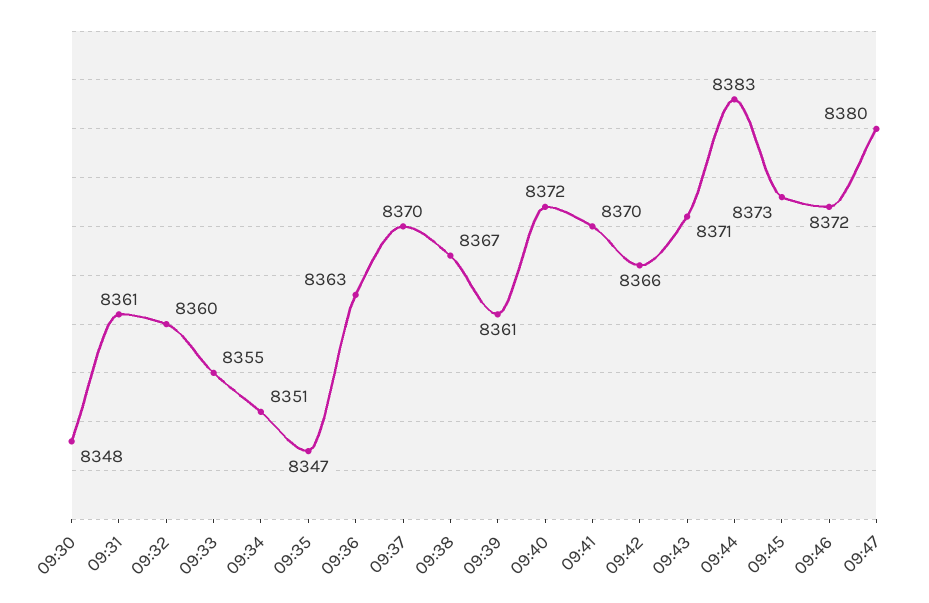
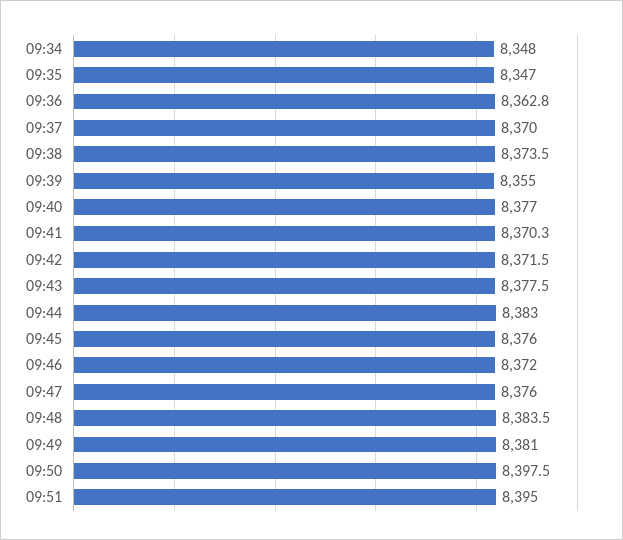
09:30: 8348 -> none
09:31: 8361 -> none
09:32: 8360 -> none
09:33: 8355 -> none
09:34: 8351 -> 8348
09:38: 8367 -> 8373.5
09:39: 8361 -> 8355
09:40: 8372 -> 8377
09:42: 8366 -> 8371.5
09:43: 8371 -> 8377.5
09:45: 8373 -> 8376
09:47: 8380 -> 8376
09:48: none -> 8383.5
09:49: none -> 8381
09:50: none -> 8397.5
09:51: none -> 8395

